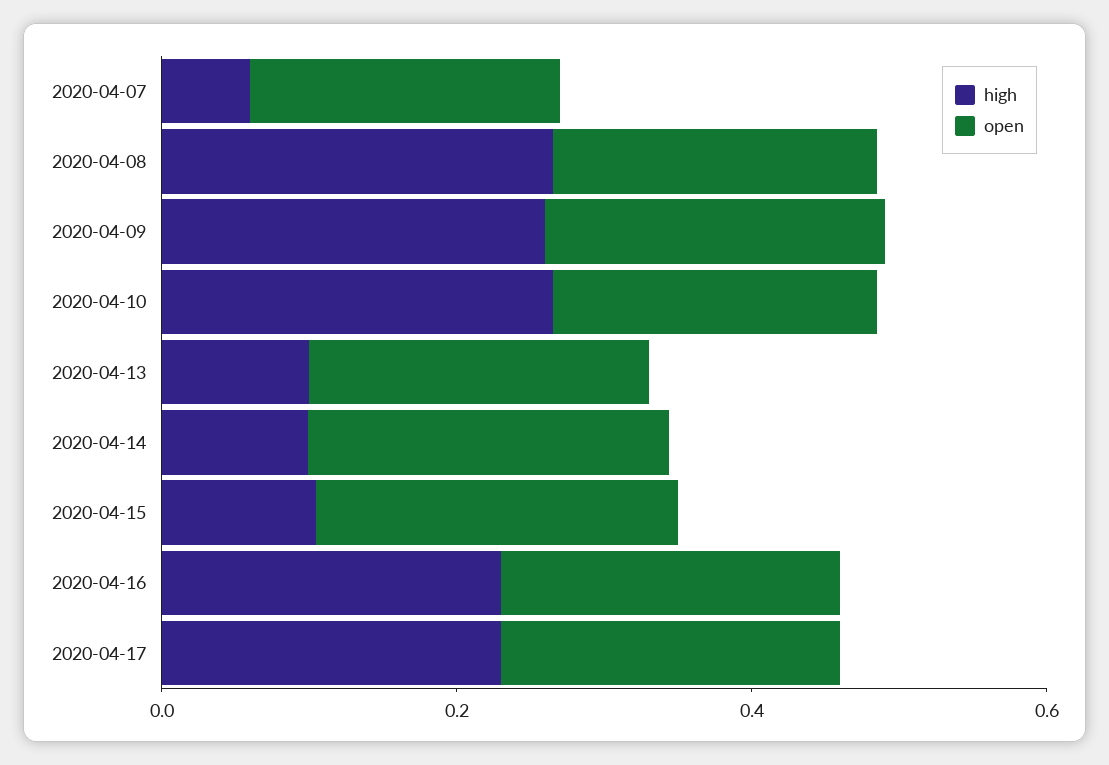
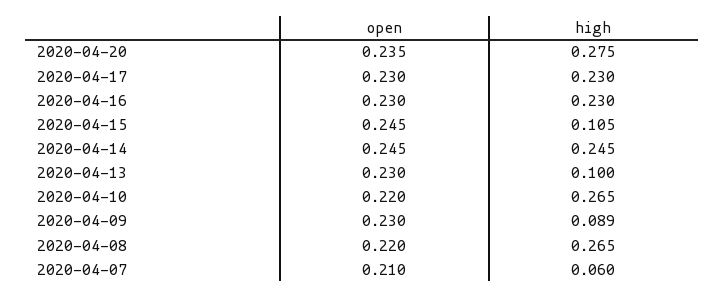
high, 2020-04-09: 0.25 -> 0.089
high, 2020-04-14: 0.1 -> 0.245
open, 2020-04-20: none -> 0.235
high, 2020-04-20: none -> 0.275

